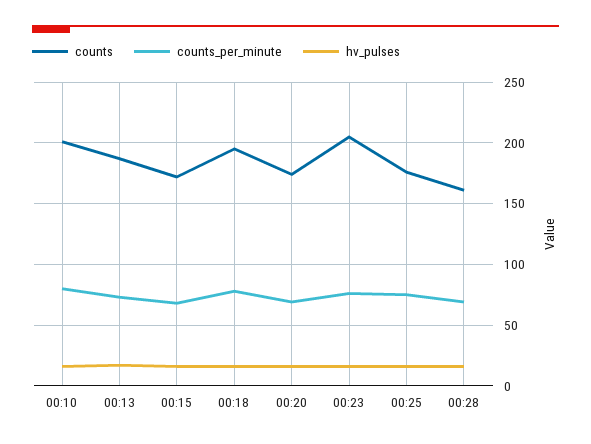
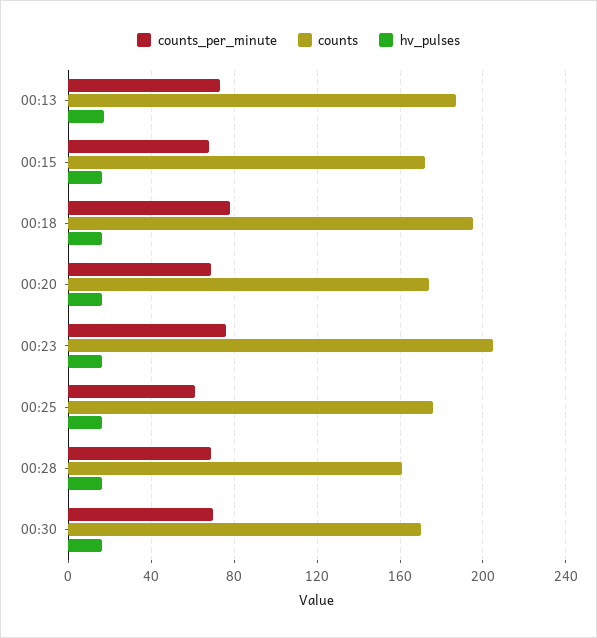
counts, 00:10: 200 -> none
counts_per_minute, 00:10: 80 -> none
hv_pulses, 00:10: 15 -> none
counts_per_minute, 00:25: 75 -> 60
counts_per_minute, 00:30: none -> 70
counts, 00:30: none -> 170
hv_pulses, 00:30: none -> 15

